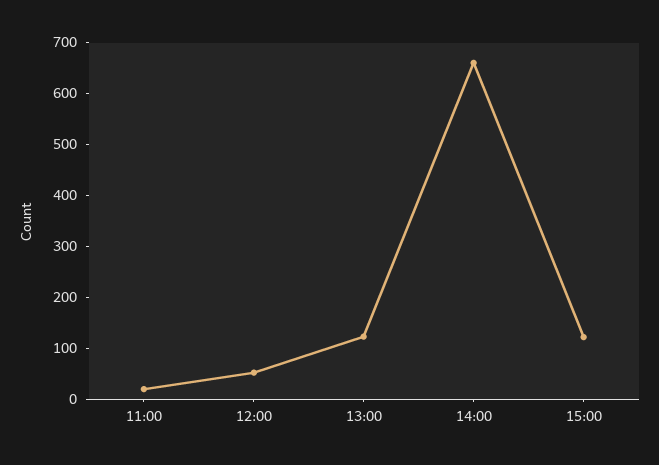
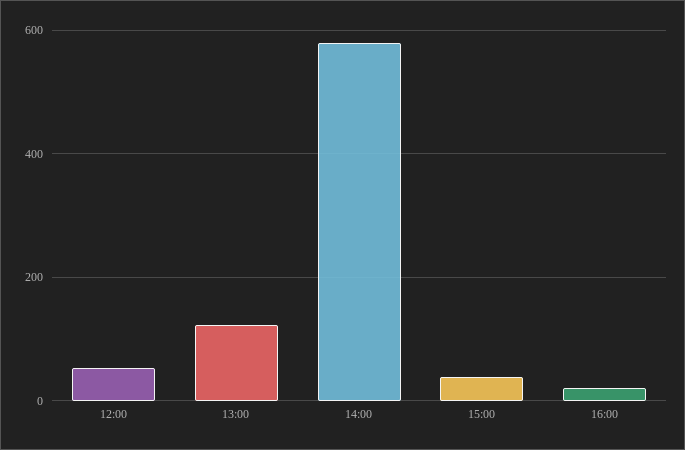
11:00: 20 -> none
14:00: 660 -> 580
15:00: 120 -> 40
16:00: none -> 20

